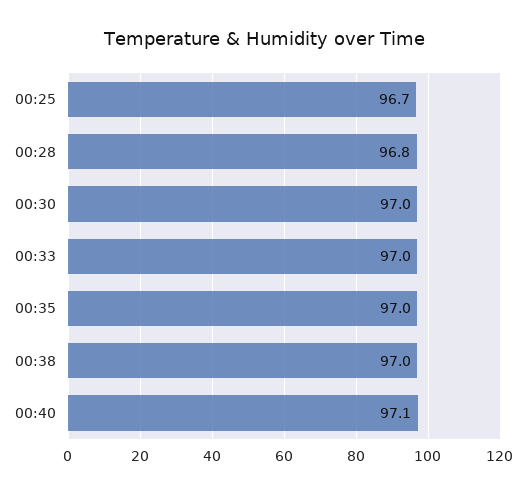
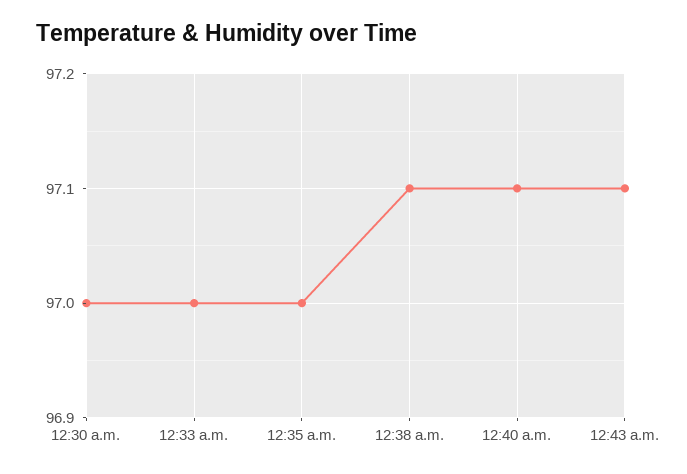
00:25: 96.7 -> none
00:28: 96.8 -> none
00:38: 97 -> 97.1
12:43 a.m.: none -> 97.1

